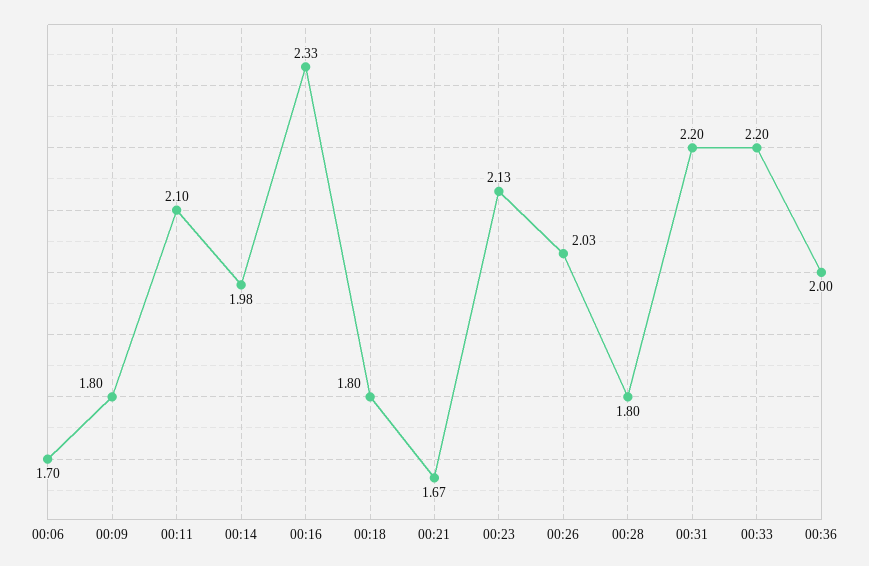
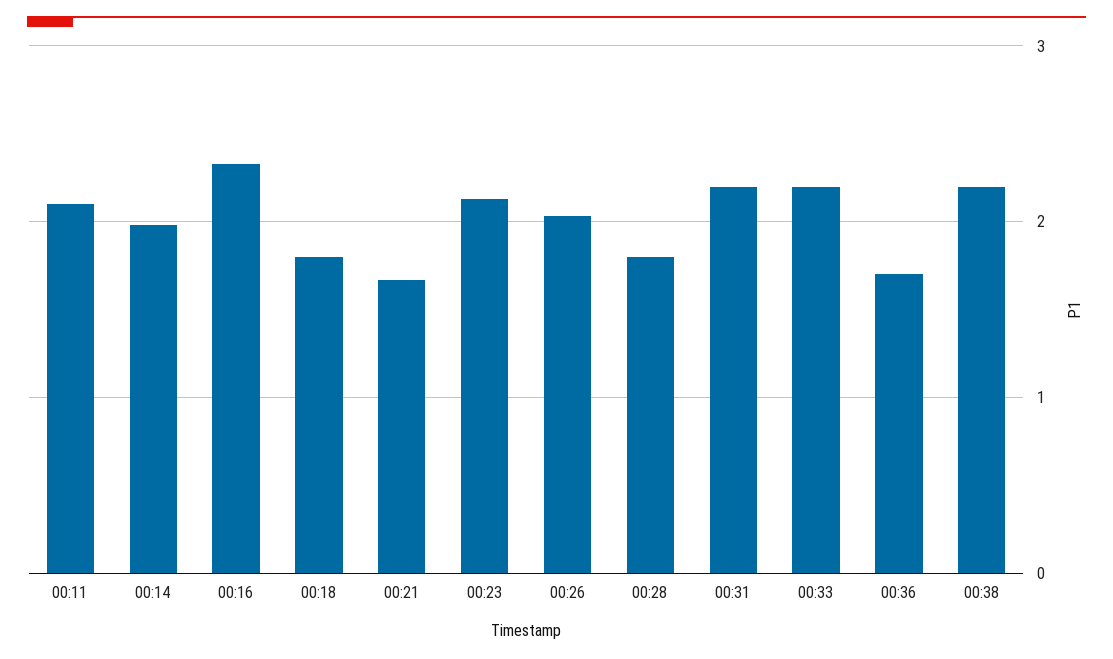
00:06: 1.7 -> none
00:09: 1.8 -> none
00:36: 2 -> 1.7
00:38: none -> 2.2

